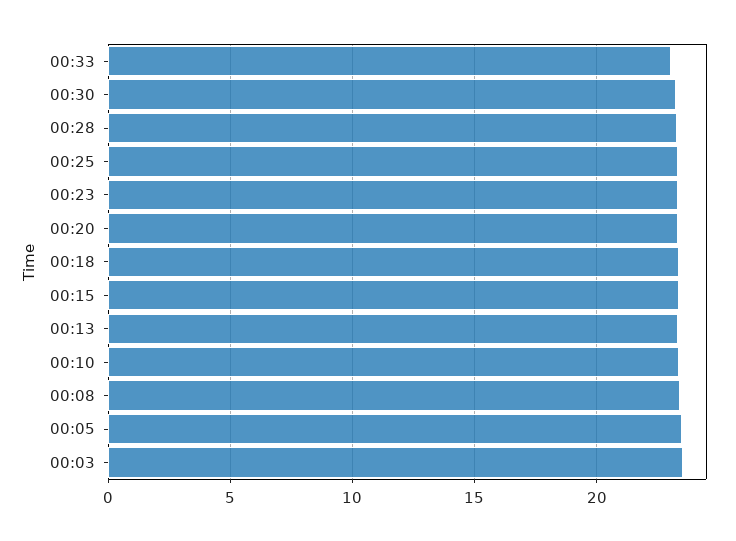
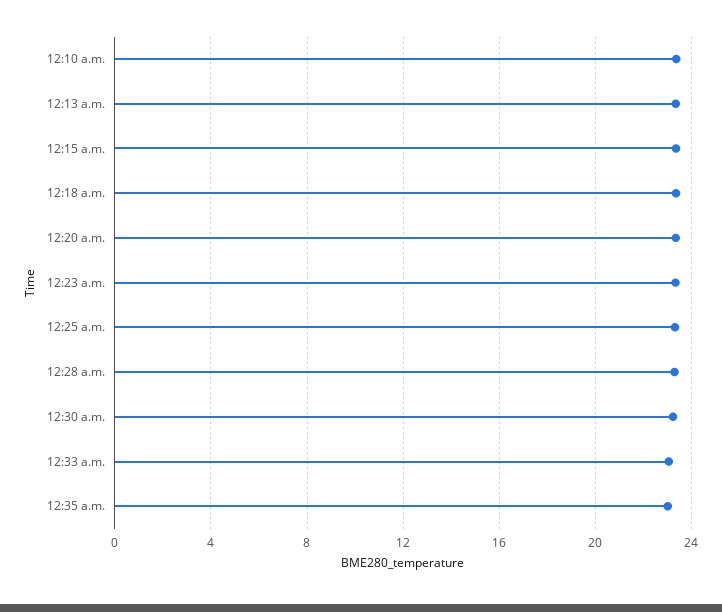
00:08: 23.5 -> none
00:05: 23.5 -> none
00:03: 23.5 -> none
12:35 a.m.: none -> 23

